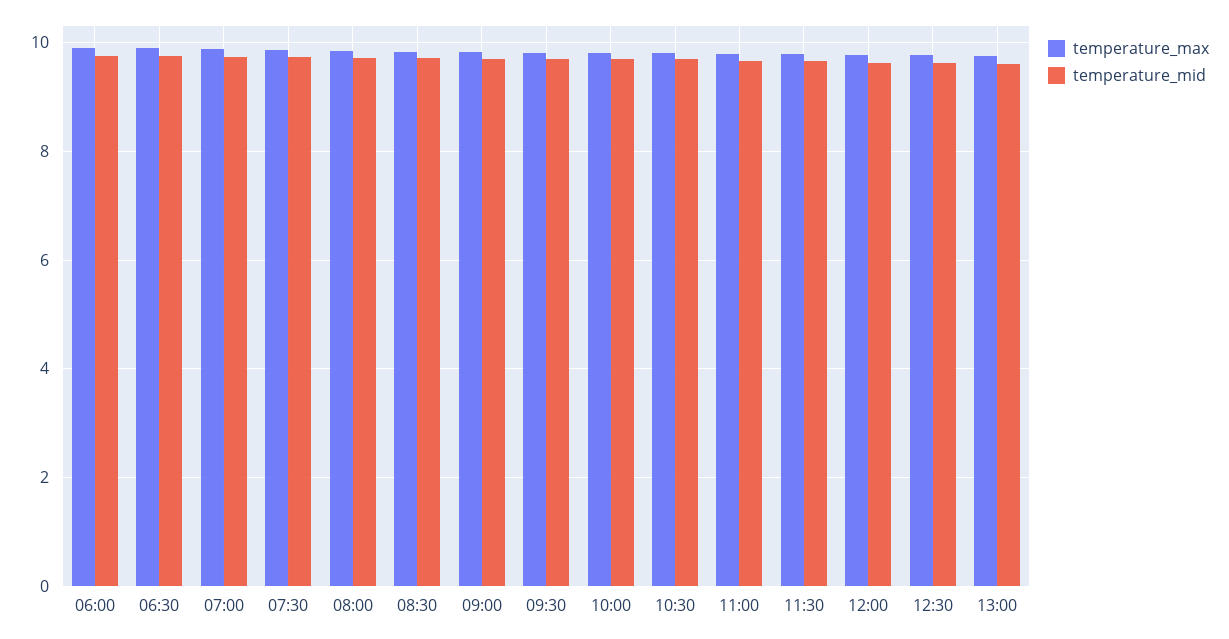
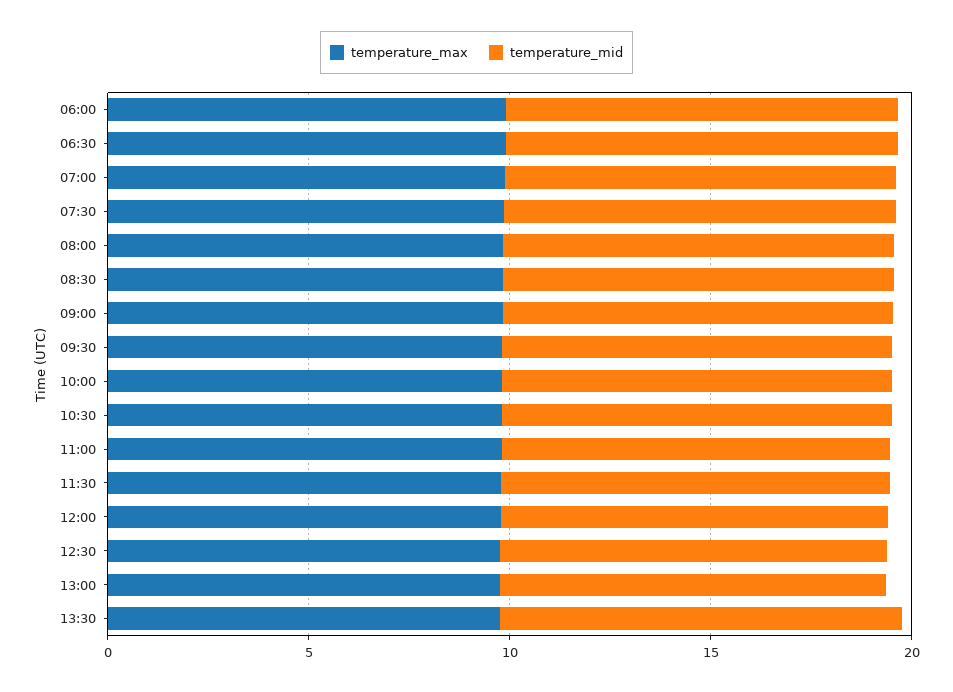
temperature_max, 13:30: none -> 10
temperature_mid, 13:30: none -> 10

